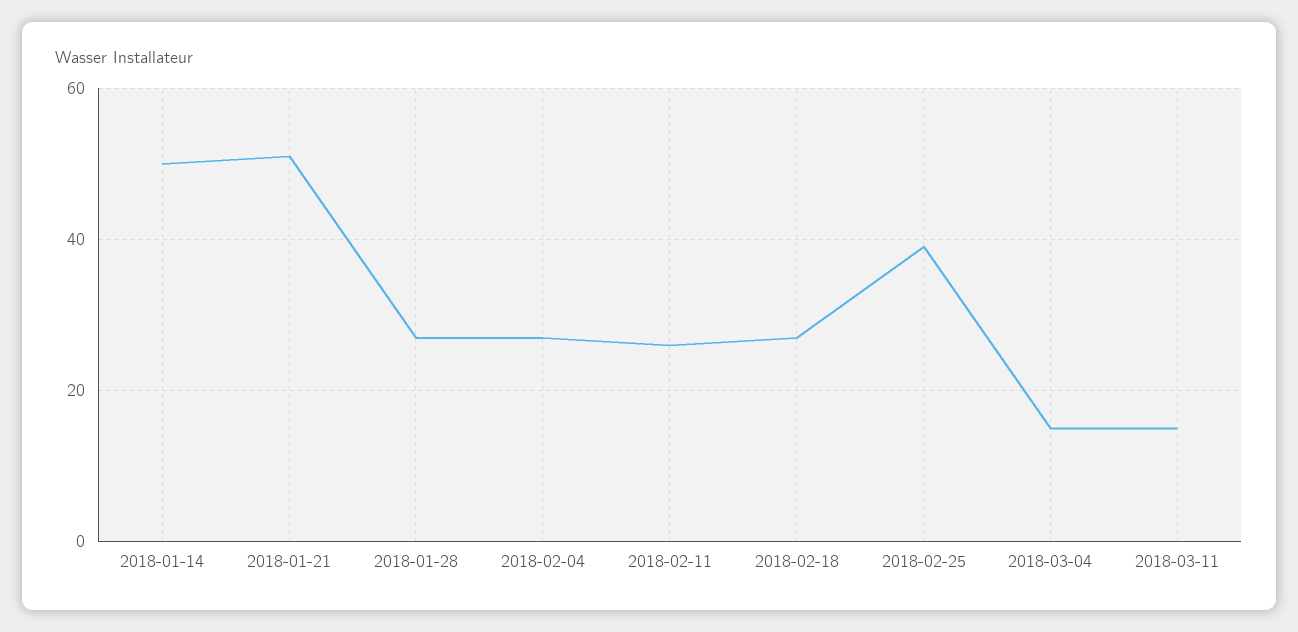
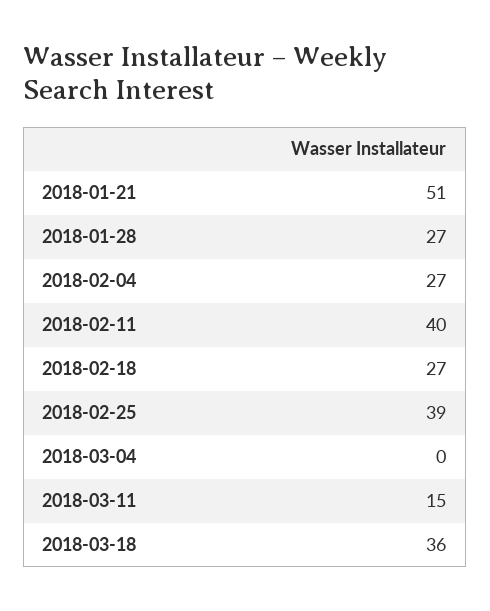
2018-01-14: 50 -> none
2018-02-11: 25 -> 40
2018-03-04: 15 -> 0
2018-03-18: none -> 36

